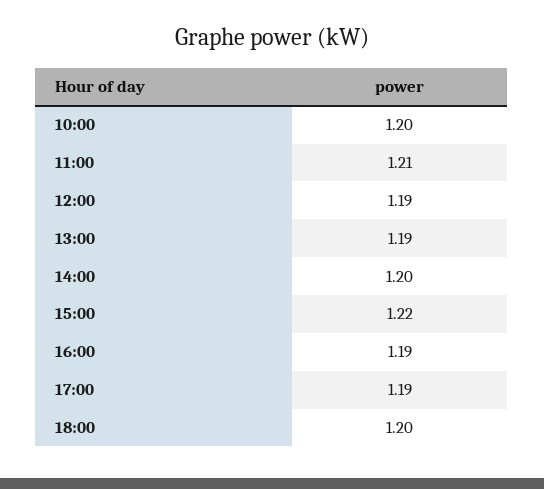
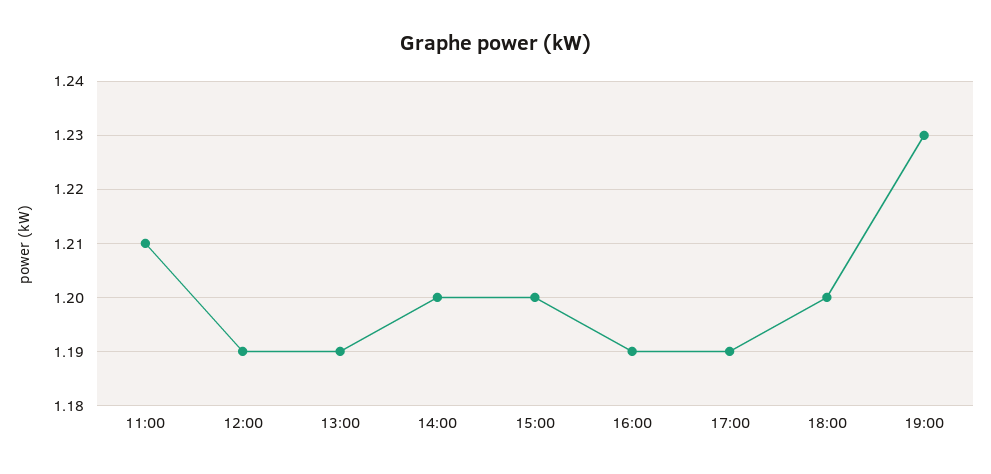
10:00: 1.2 -> none
15:00: 1.22 -> 1.2
19:00: none -> 1.23

